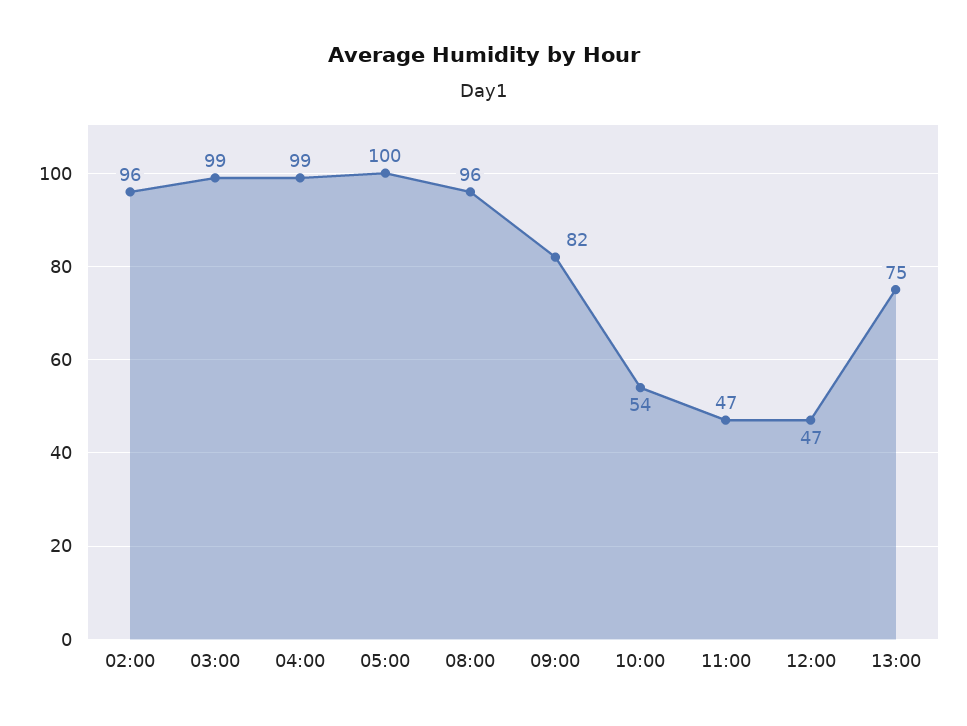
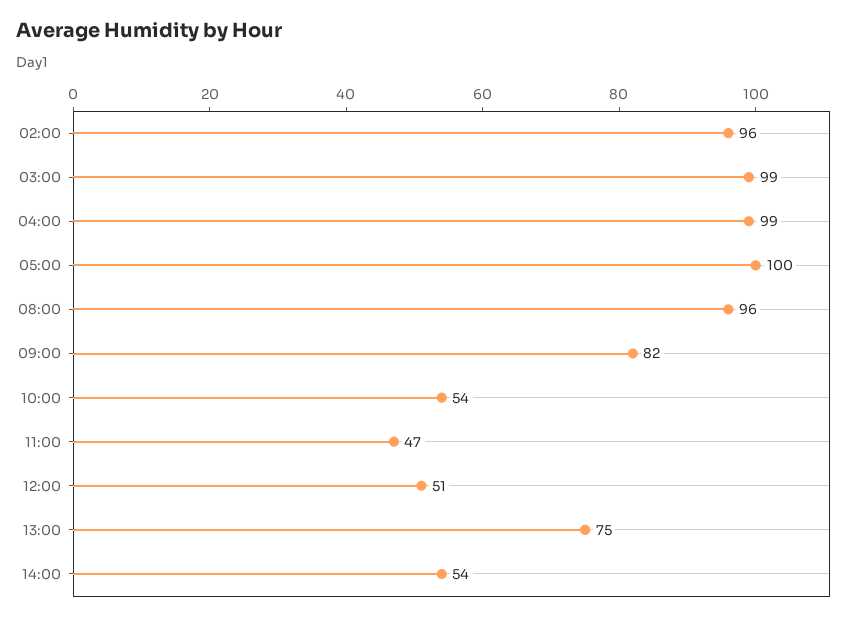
12:00: 47 -> 51
14:00: none -> 54

